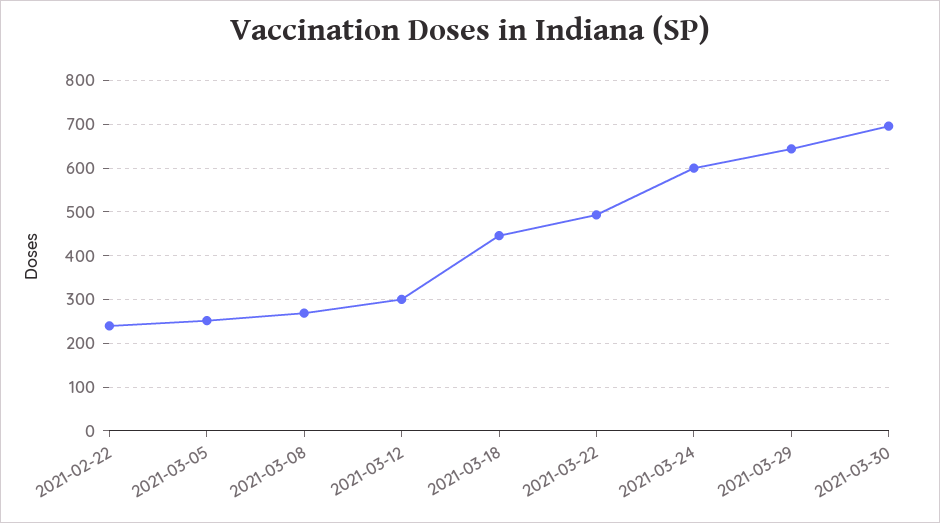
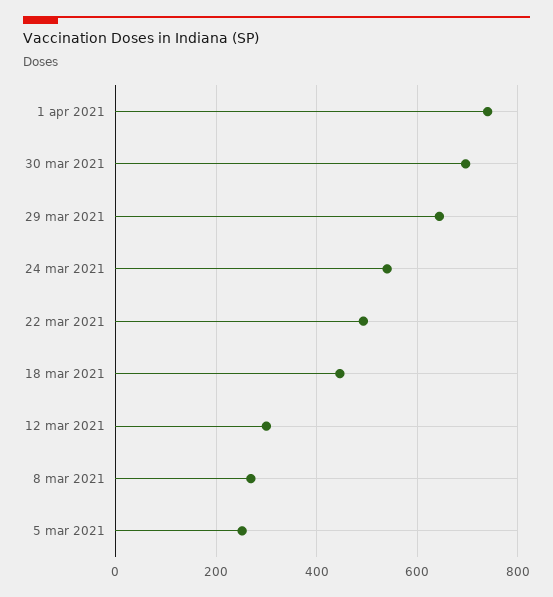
2021-02-22: 240 -> none
2021-03-24: 600 -> 540
1 apr 2021: none -> 740

